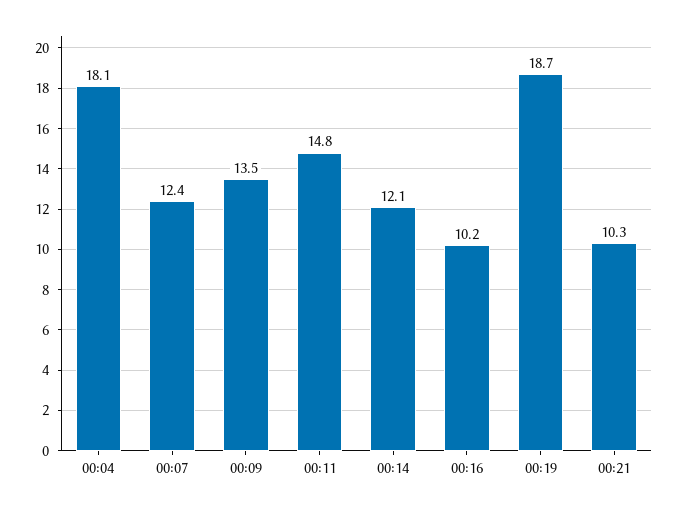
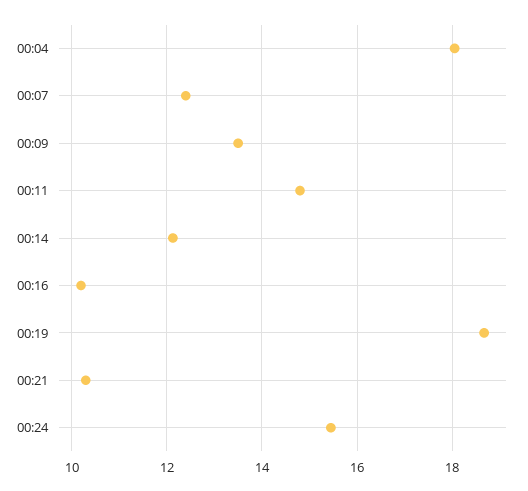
00:24: none -> 15.4

